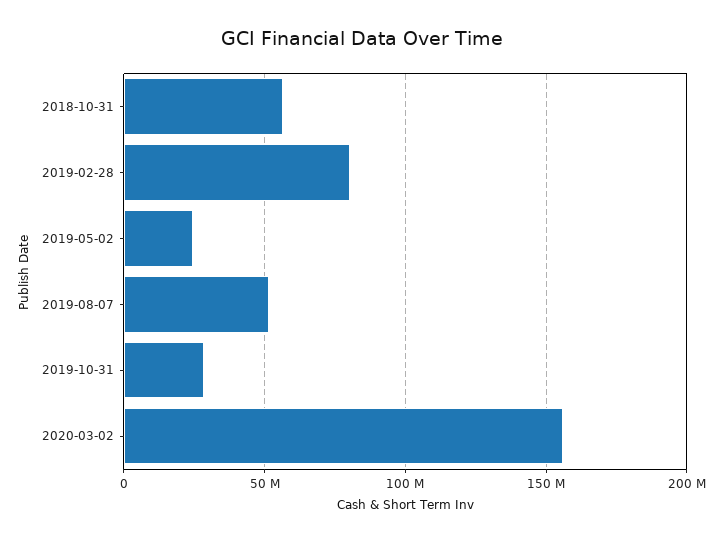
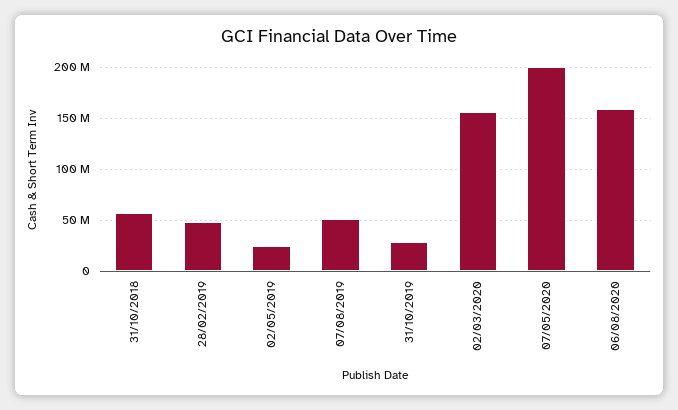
2019-02-28: 80000000 -> 50000000
07/05/2020: none -> 200000000
06/08/2020: none -> 160000000

